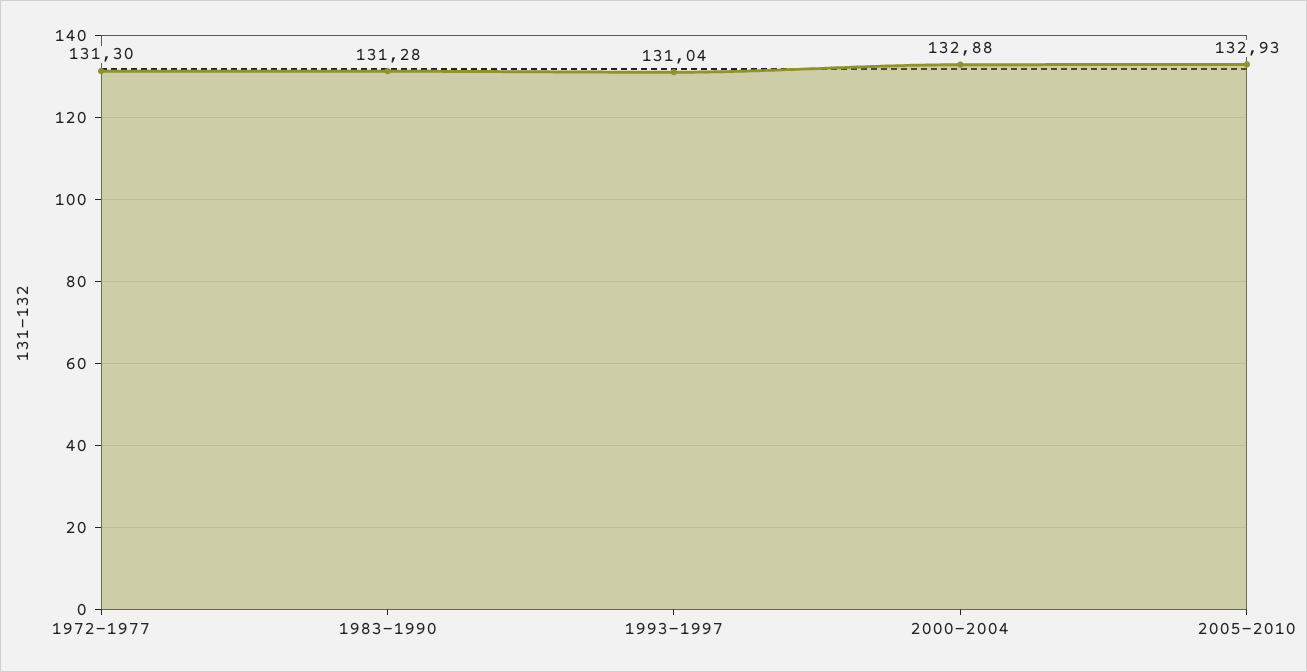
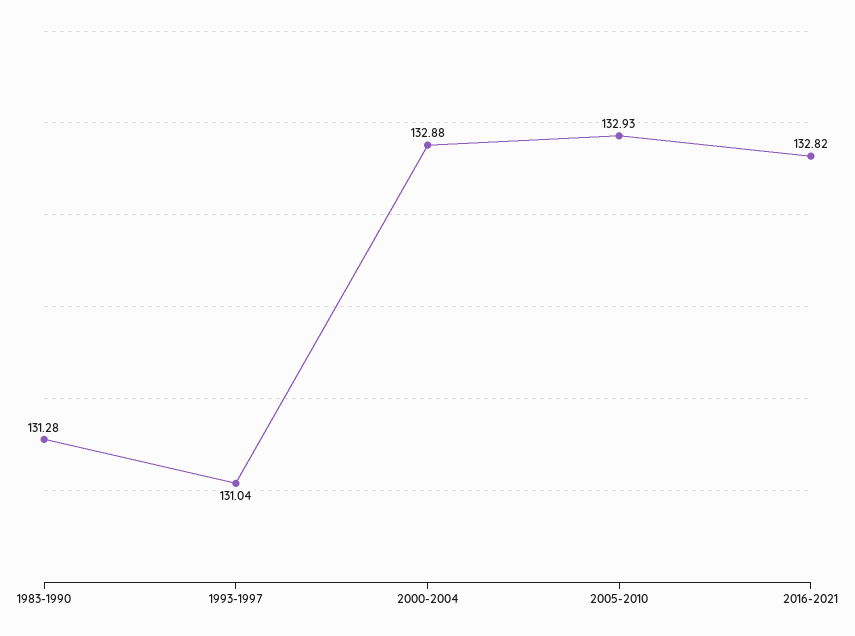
1972-1977: 131.3 -> none
2016-2021: none -> 132.82

